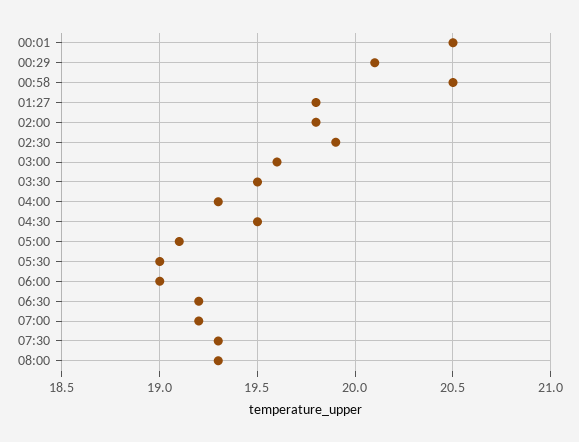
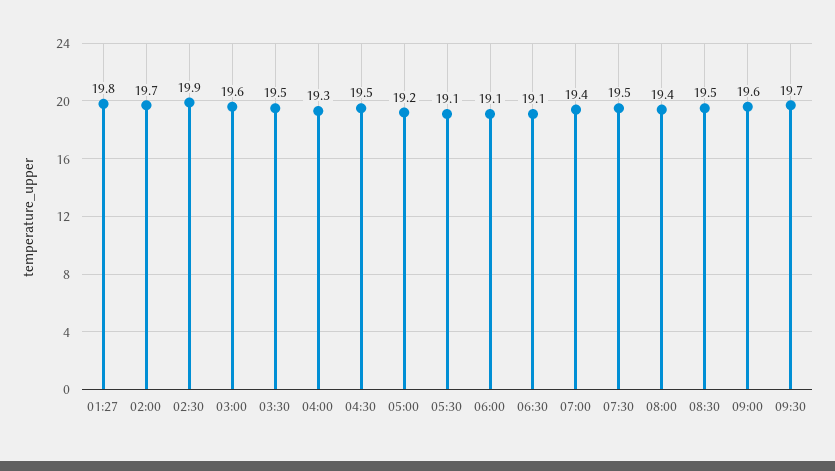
00:01: 20.5 -> none
00:29: 20.1 -> none
00:58: 20.5 -> none
02:00: 19.8 -> 19.7
05:00: 19.1 -> 19.2
05:30: 19 -> 19.1
06:00: 19 -> 19.1
06:30: 19.2 -> 19.1
07:00: 19.2 -> 19.4
07:30: 19.3 -> 19.5
08:00: 19.3 -> 19.4
08:30: none -> 19.5
09:00: none -> 19.6
09:30: none -> 19.7

